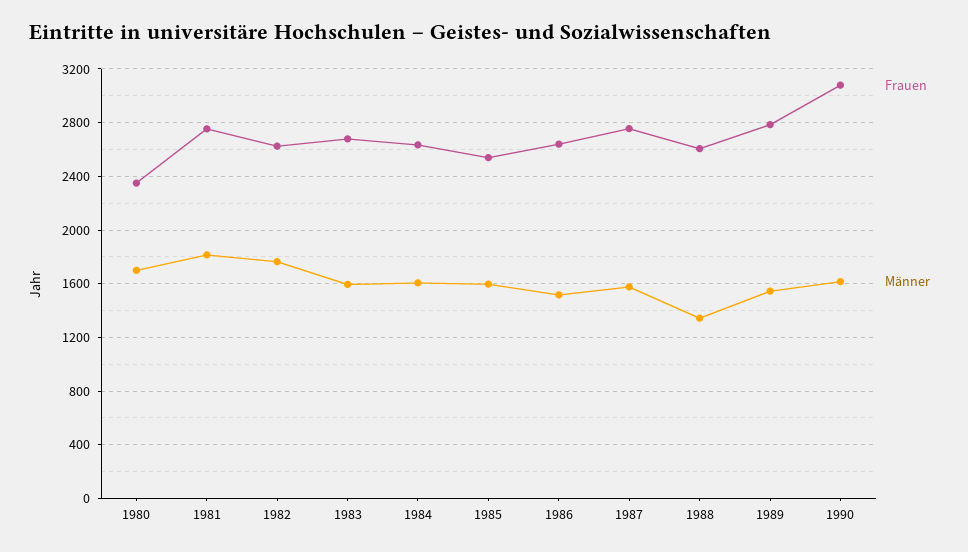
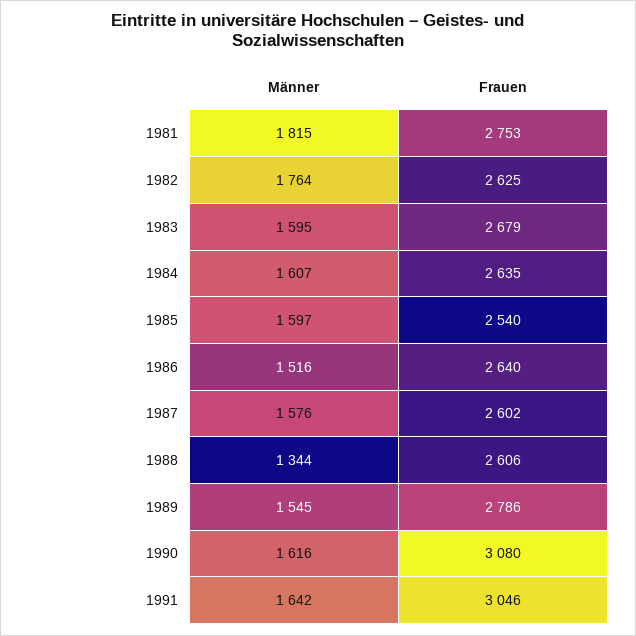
Frauen, 1980: 2350 -> none
Männer, 1980: 1700 -> none
Frauen, 1987: 2750 -> 2602
Männer, 1991: none -> 1642
Frauen, 1991: none -> 3046

